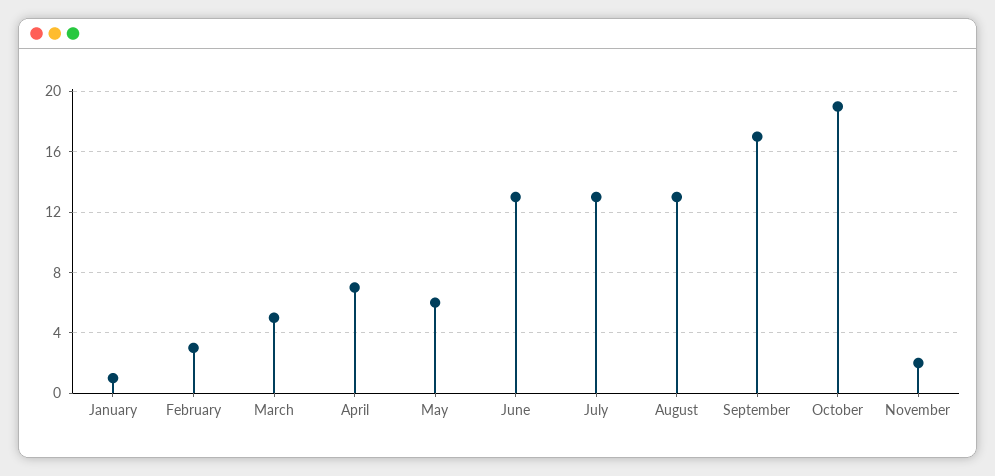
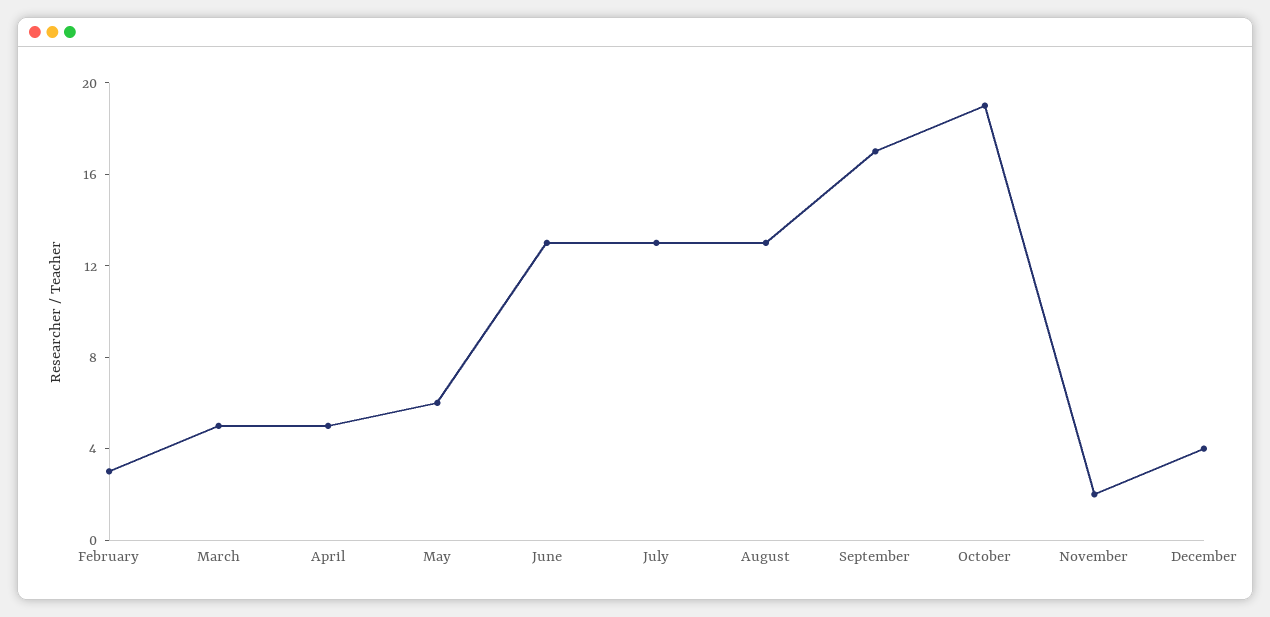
January: 1 -> none
April: 7 -> 5
December: none -> 4

